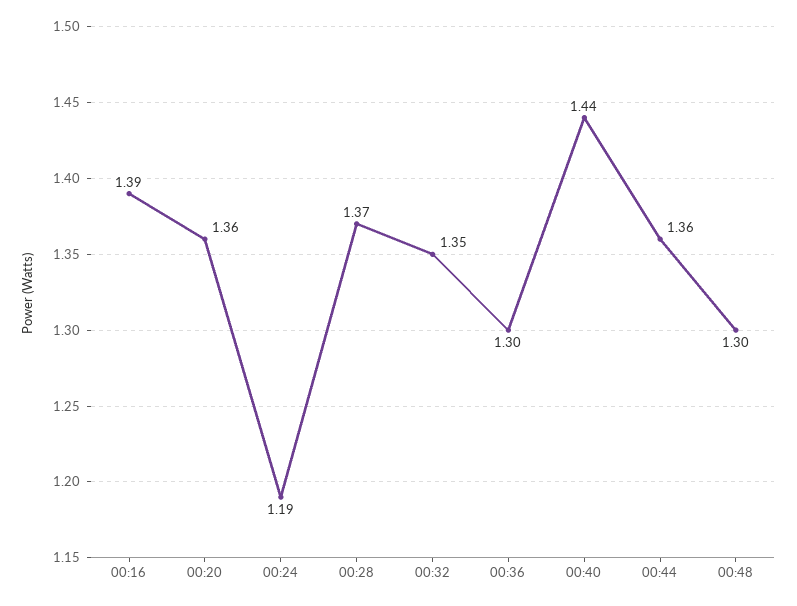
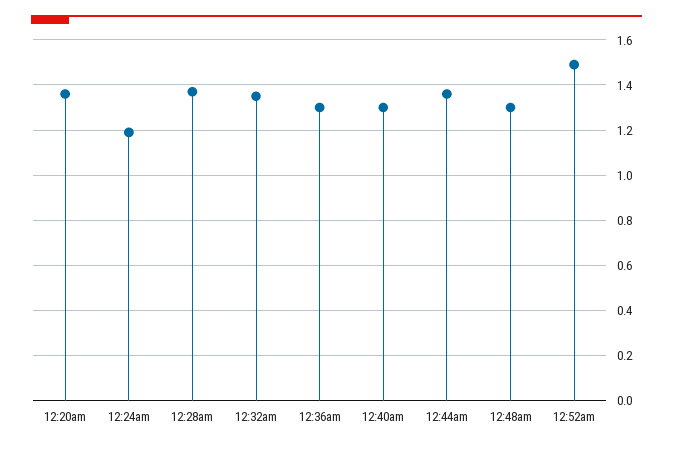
00:16: 1.39 -> none
00:40: 1.44 -> 1.3
12:52am: none -> 1.5

